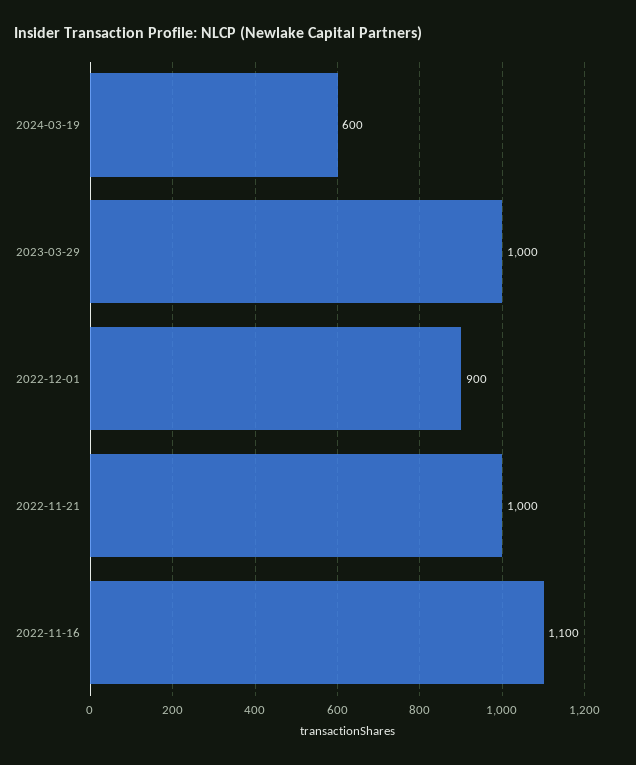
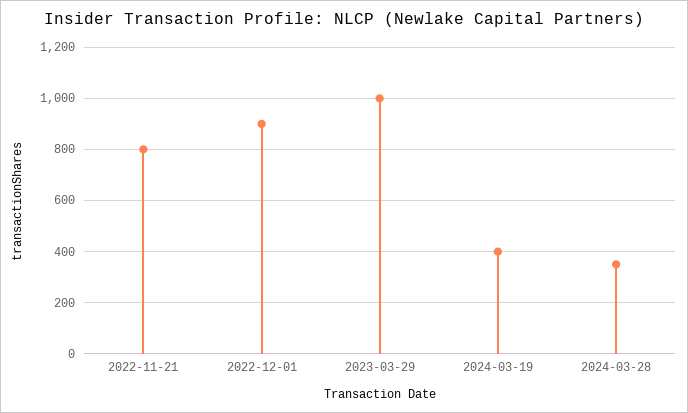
2024-03-19: 600 -> 400
2022-11-21: 1000 -> 800
2022-11-16: 1100 -> none
2024-03-28: none -> 350

